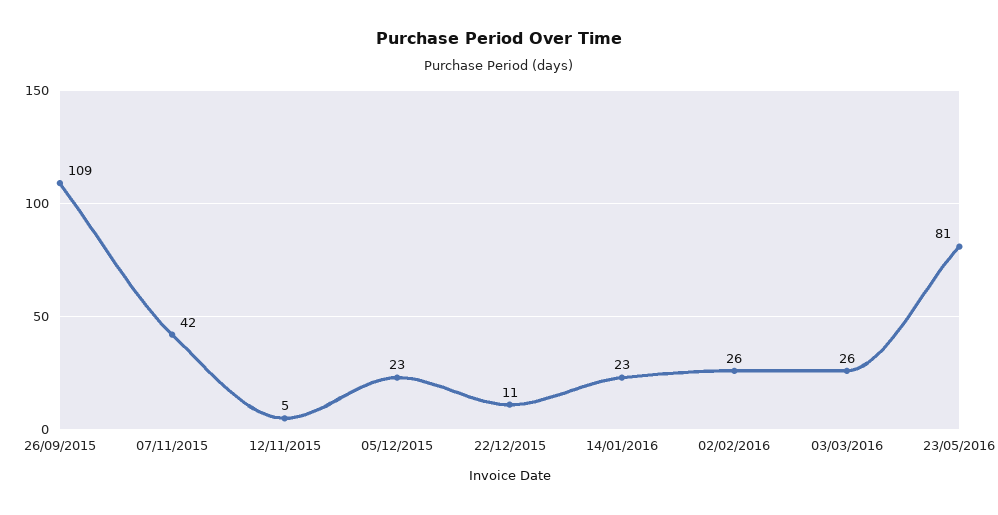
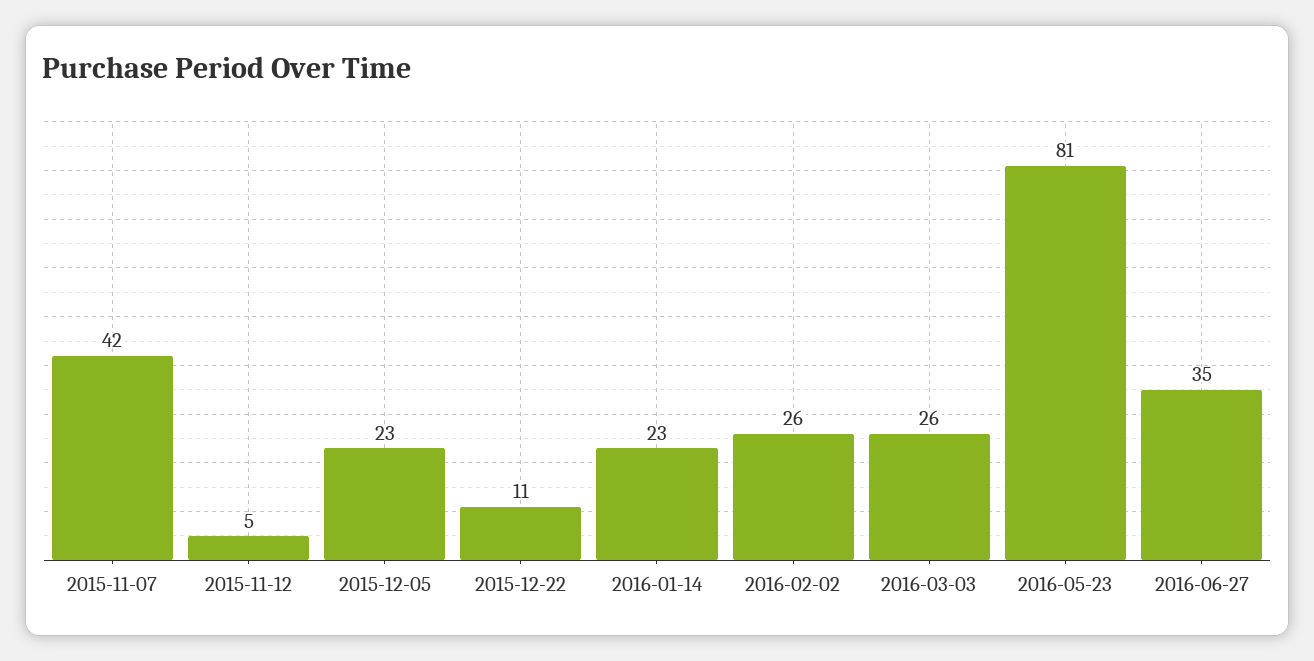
26/09/2015: 109 -> none
2016-06-27: none -> 35

